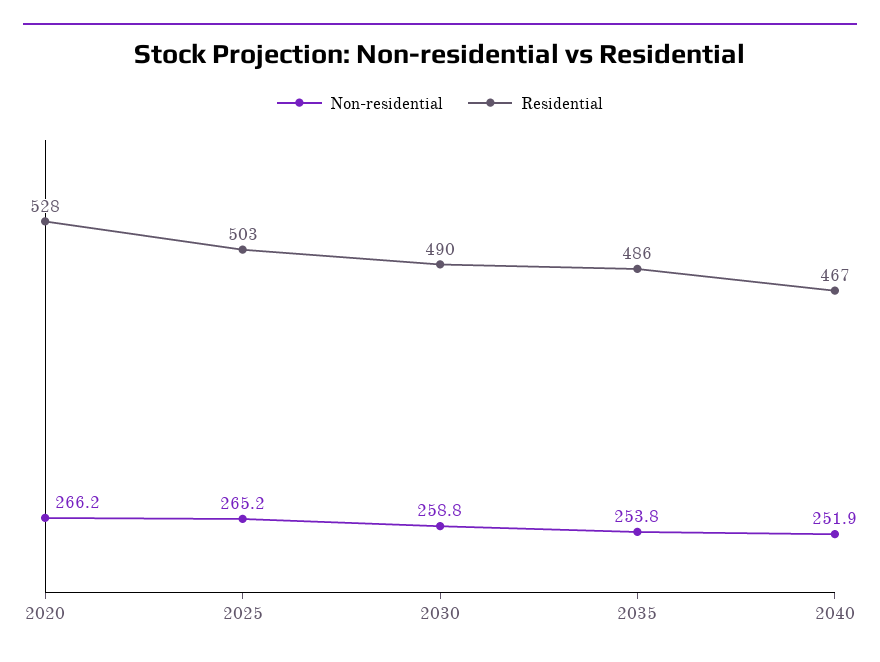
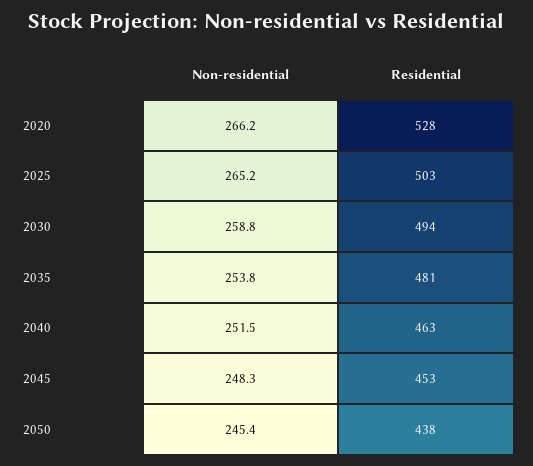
Residential, 2030: 490 -> 494
Residential, 2035: 486 -> 481
Non-residential, 2040: 251.9 -> 251.5
Residential, 2040: 467 -> 463
Non-residential, 2045: none -> 248.3
Residential, 2045: none -> 453
Non-residential, 2050: none -> 245.4
Residential, 2050: none -> 438

